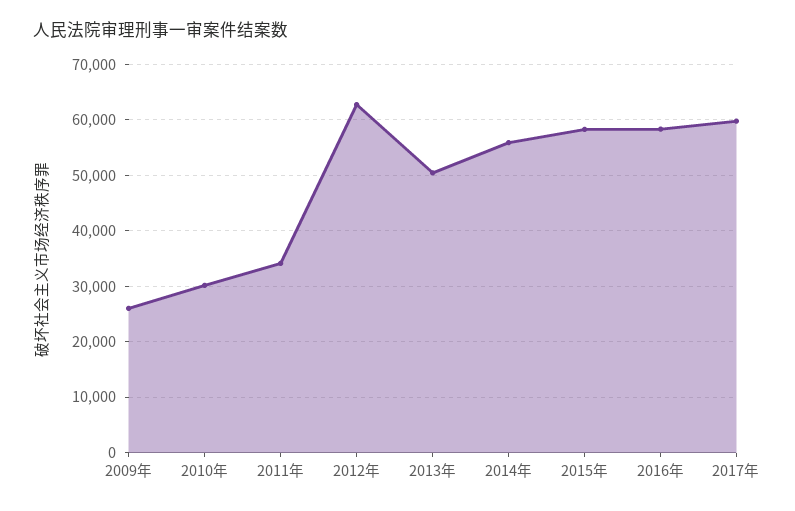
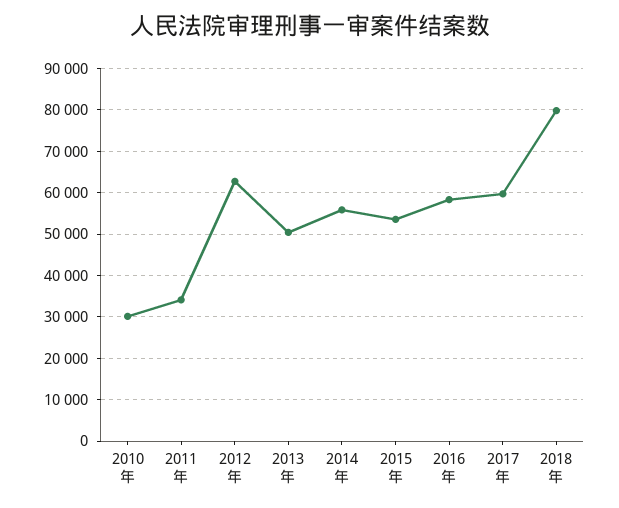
2009年: 26000 -> none
2015年: 58000 -> 54000
2018年: none -> 80000

